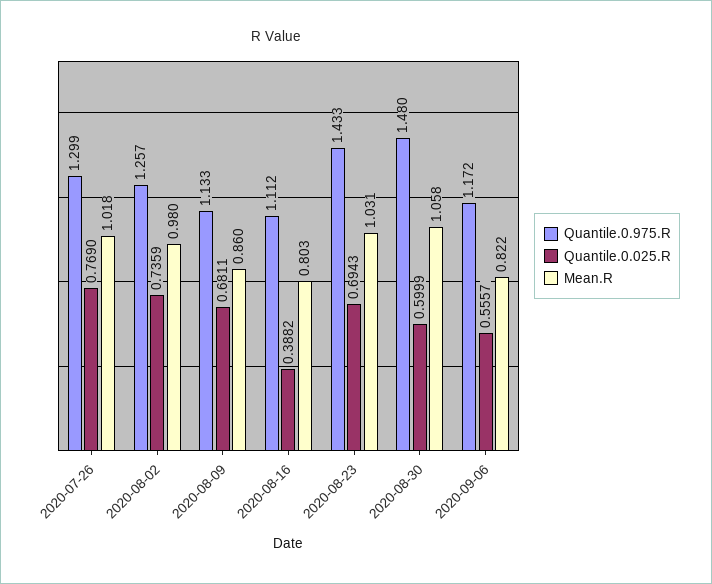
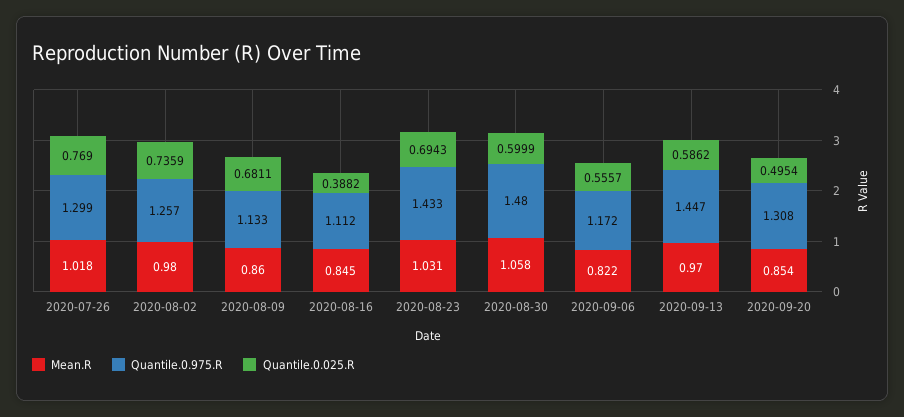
Mean.R, 2020-08-16: 0.803 -> 0.845
Mean.R, 2020-09-13: none -> 0.97
Quantile.0.975.R, 2020-09-13: none -> 1.447
Quantile.0.025.R, 2020-09-13: none -> 0.5862
Mean.R, 2020-09-20: none -> 0.854
Quantile.0.975.R, 2020-09-20: none -> 1.308
Quantile.0.025.R, 2020-09-20: none -> 0.4954

